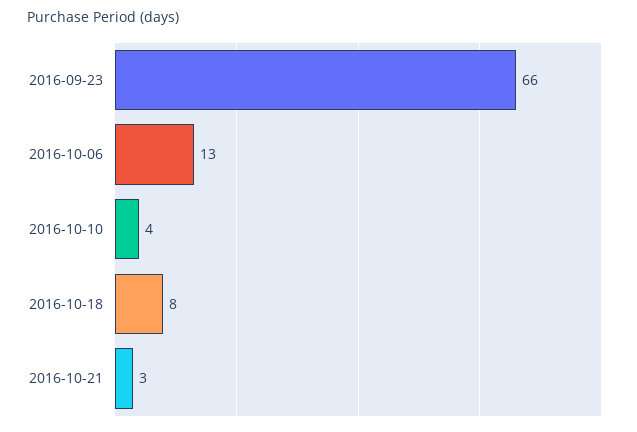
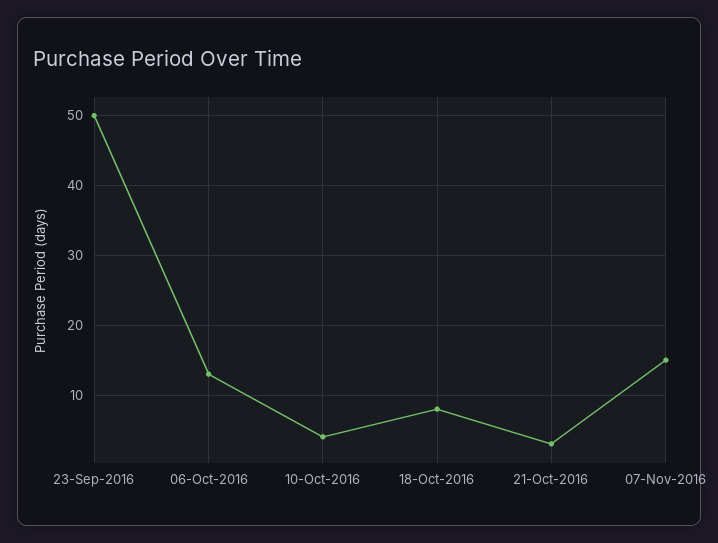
2016-09-23: 66 -> 50
07-Nov-2016: none -> 15

